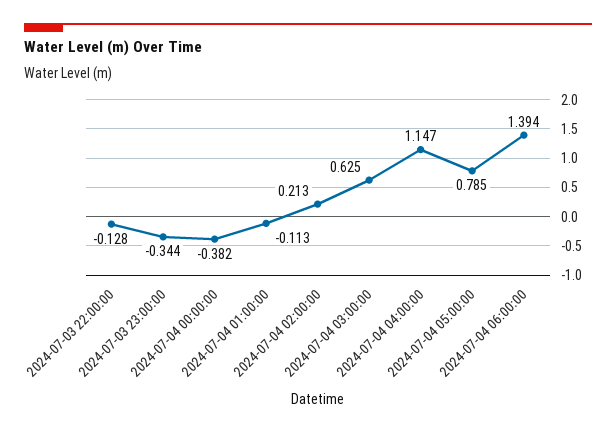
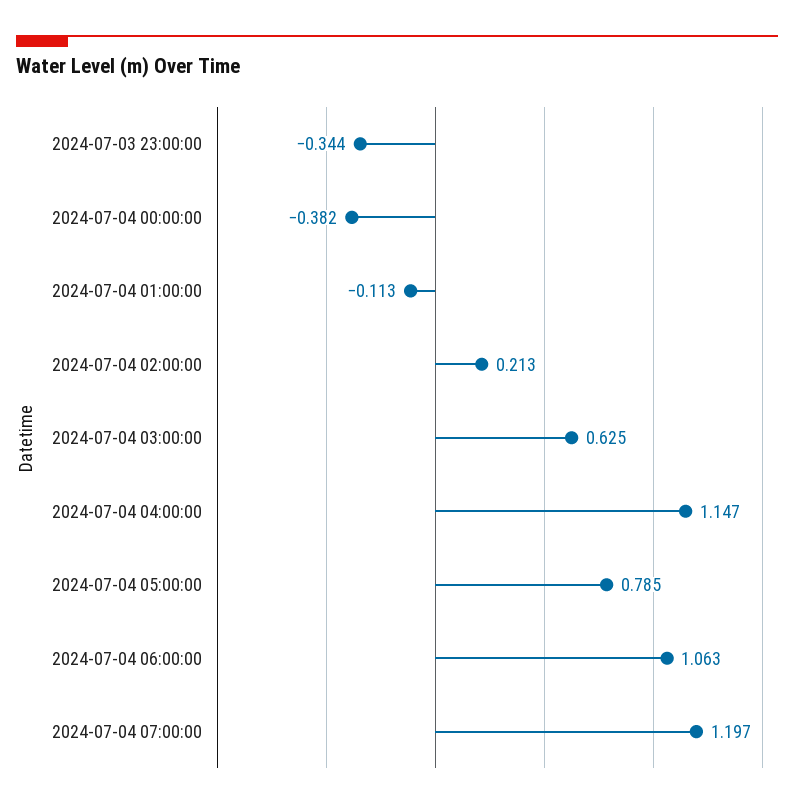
2024-07-03 22:00:00: -0.128 -> none
2024-07-04 06:00:00: 1.394 -> 1.063
2024-07-04 07:00:00: none -> 1.197

